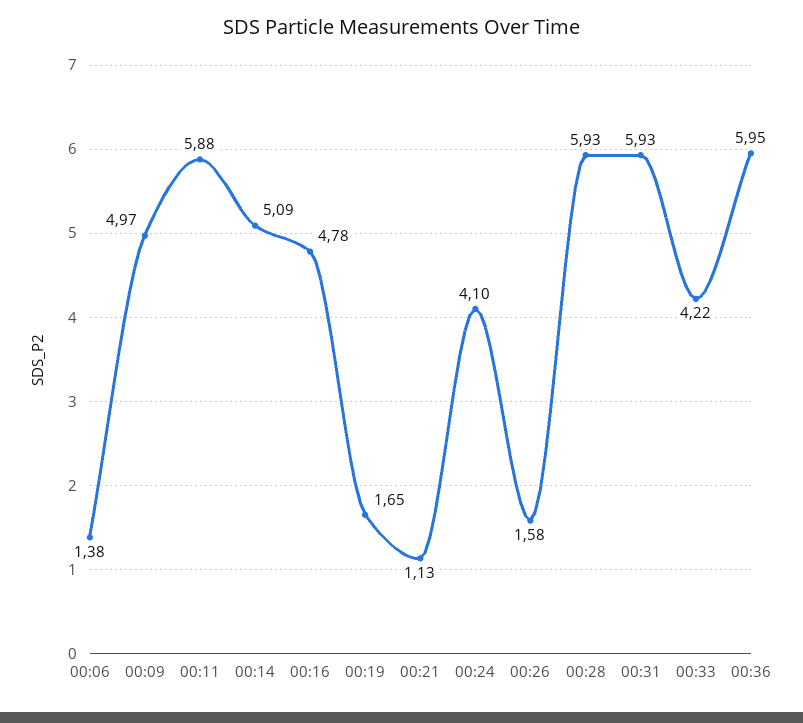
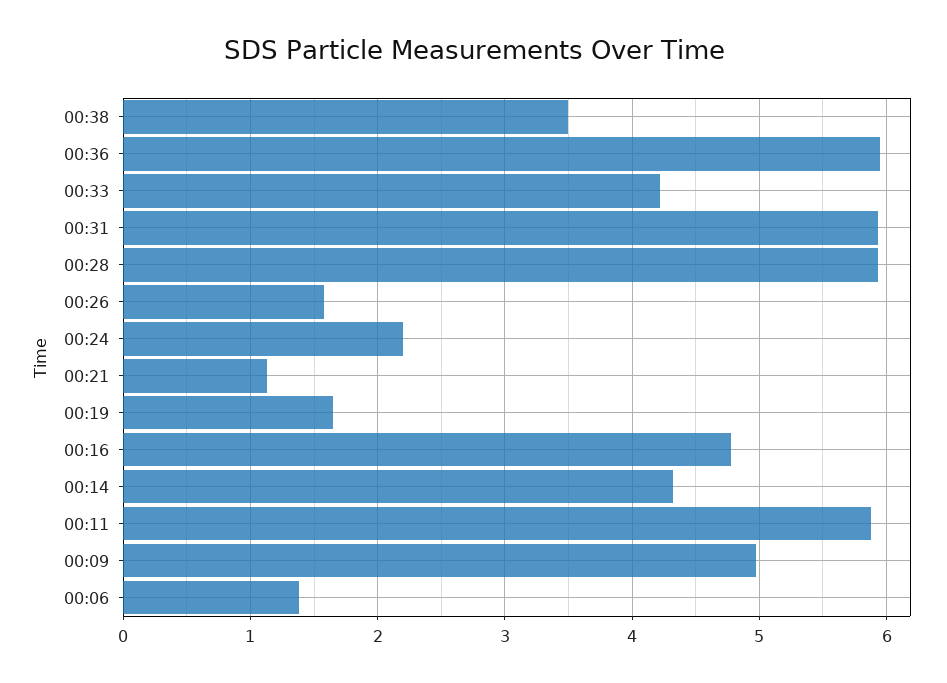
00:14: 5.09 -> 4.3
00:24: 4.1 -> 2.2
00:38: none -> 3.5

